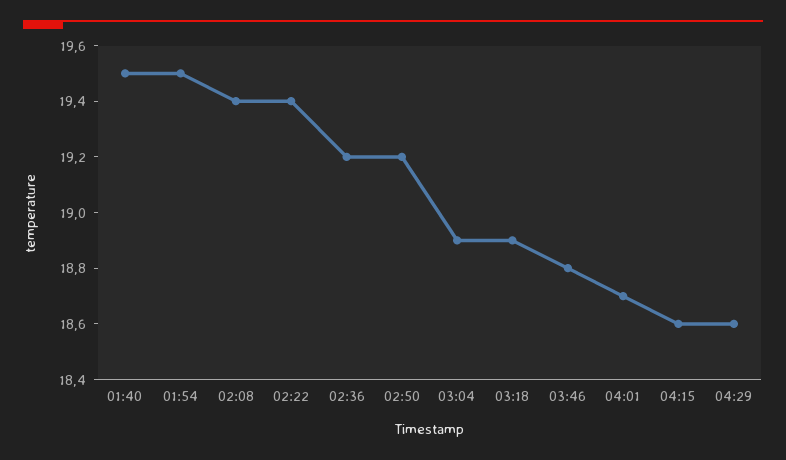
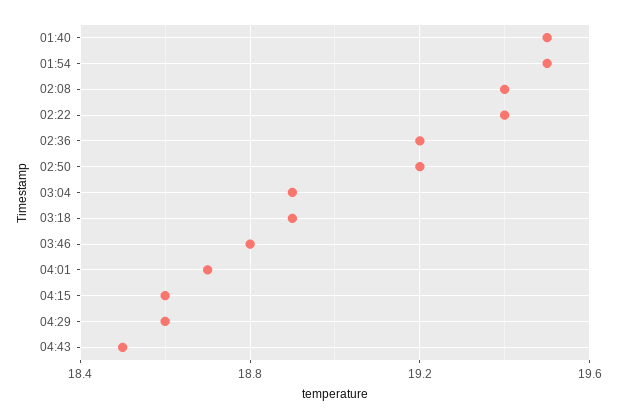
04:43: none -> 18.5

